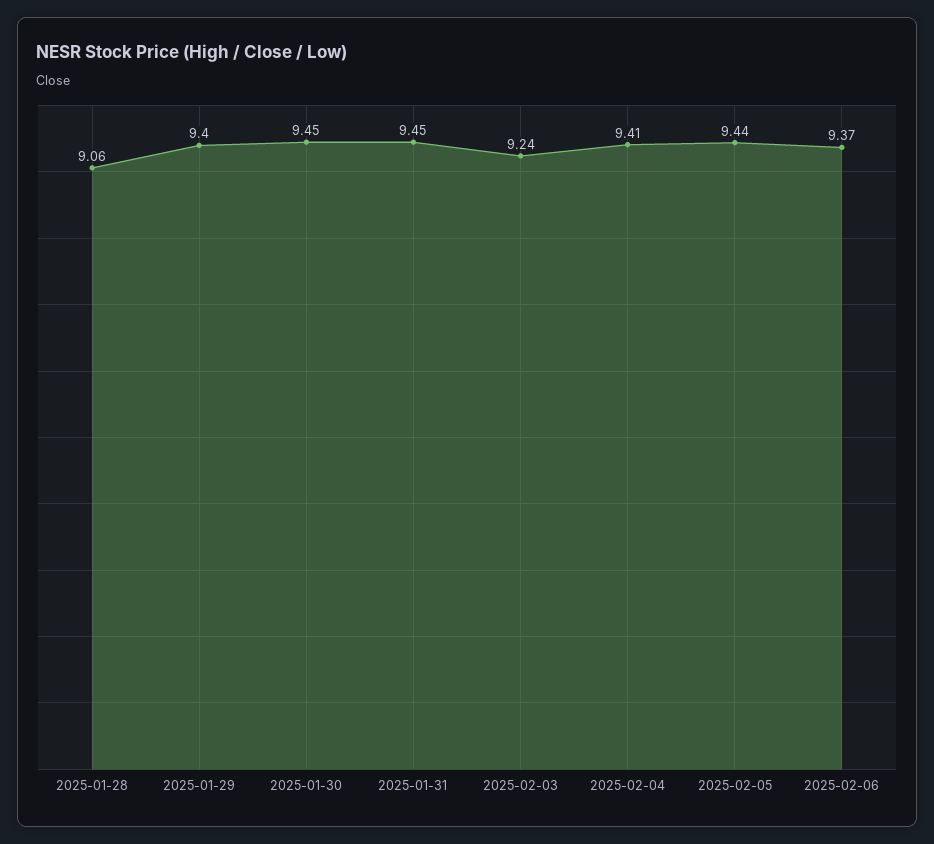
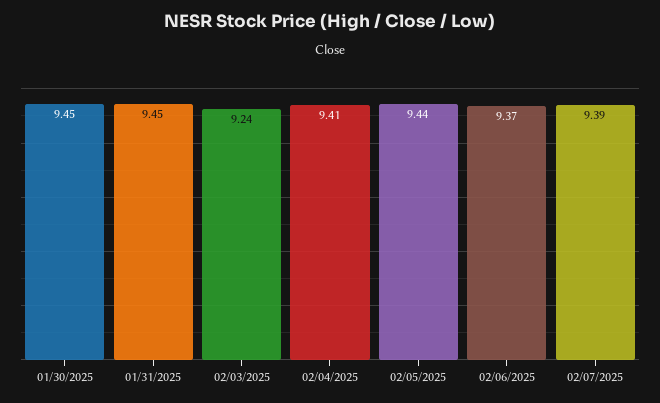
2025-01-28: 9.06 -> none
2025-01-29: 9.4 -> none
02/07/2025: none -> 9.39

